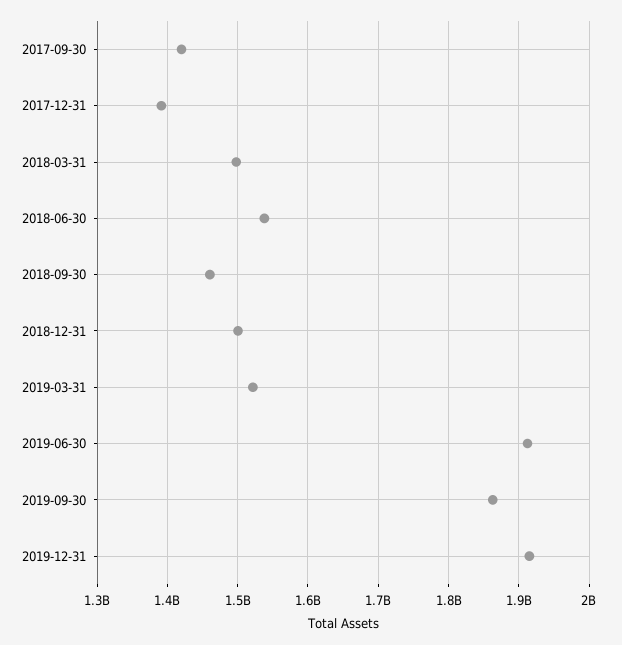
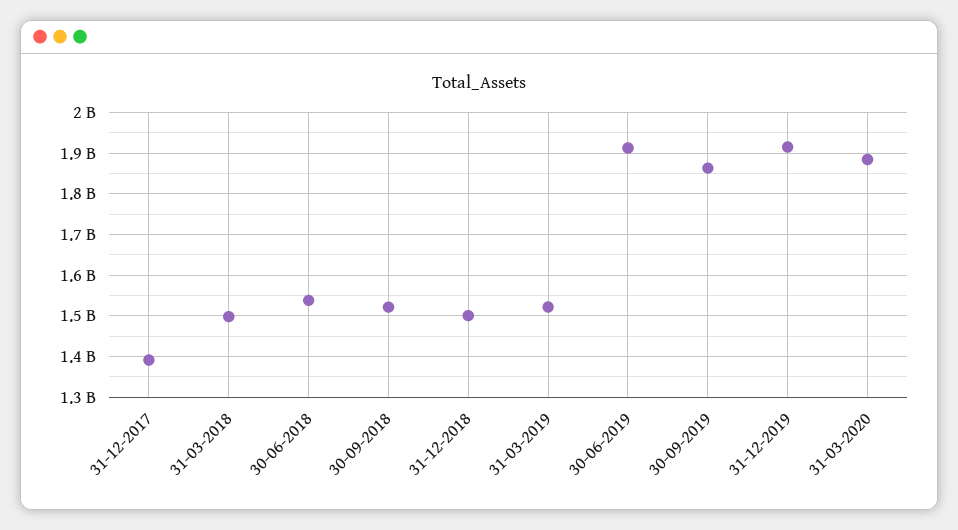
2017-09-30: 1420000000 -> none
2018-09-30: 1460000000 -> 1520000000
31-03-2020: none -> 1880000000

